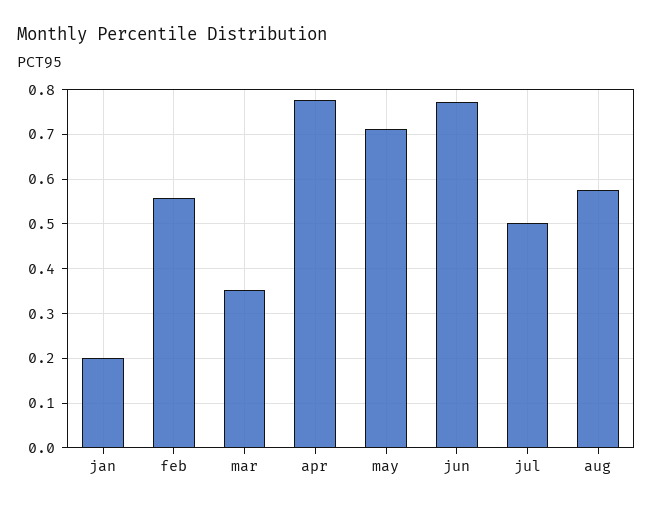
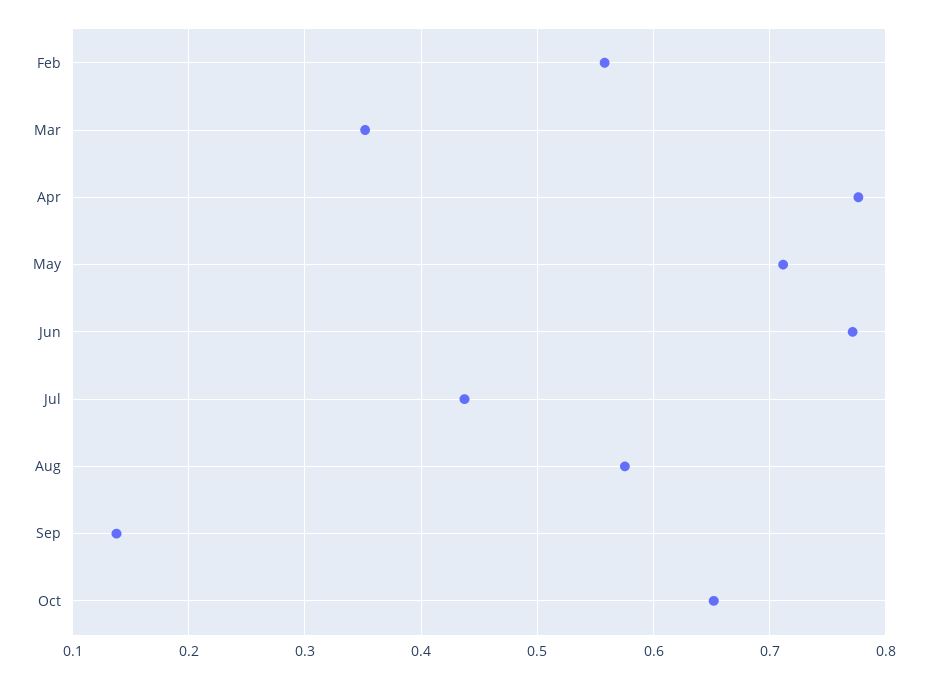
jan: 0.2 -> none
jul: 0.5 -> 0.44
Sep: none -> 0.14
Oct: none -> 0.65

